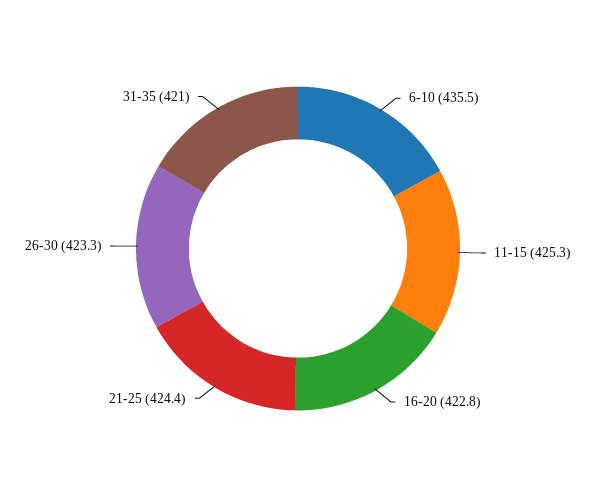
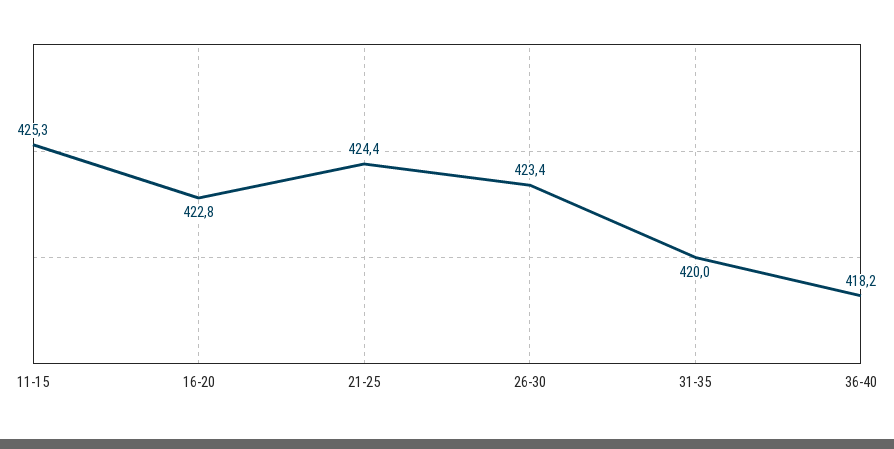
6-10: 435.5 -> none
26-30: 423.3 -> 423.4
31-35: 421 -> 420
36-40: none -> 418.2

